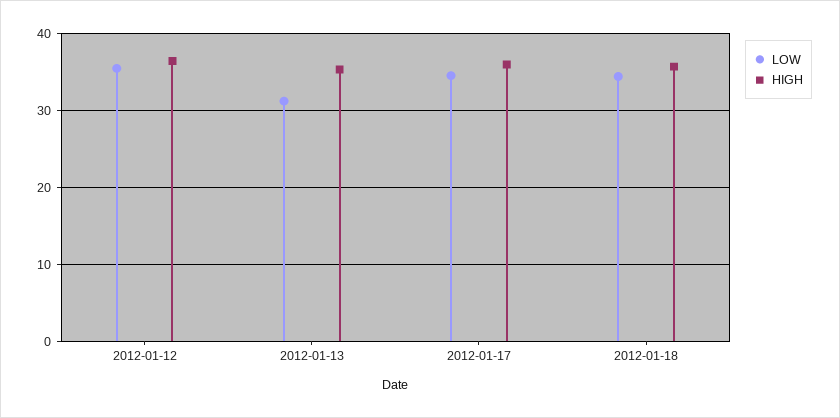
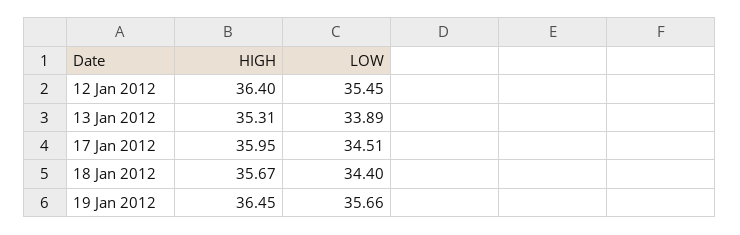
LOW, 2012-01-13: 31 -> 33.89
HIGH, 19 Jan 2012: none -> 36.45
LOW, 19 Jan 2012: none -> 35.66

